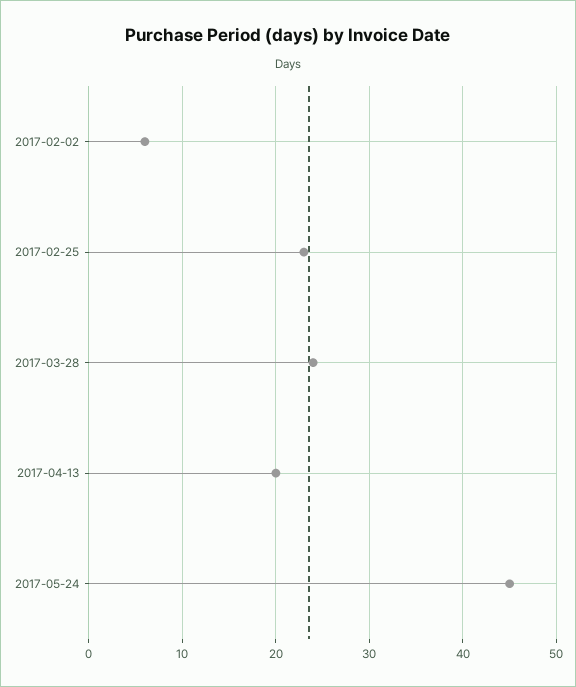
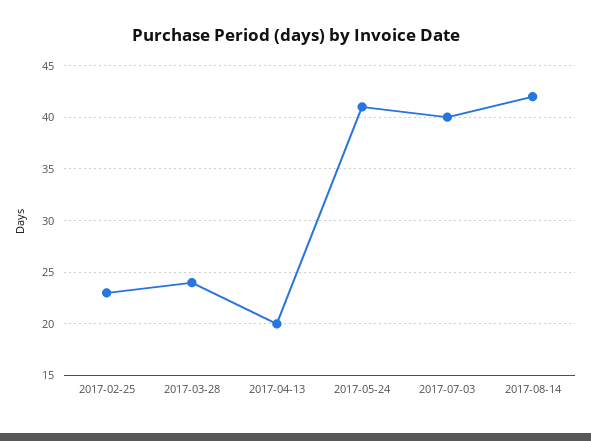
2017-02-02: 6 -> none
2017-05-24: 45 -> 41
2017-07-03: none -> 40
2017-08-14: none -> 42

